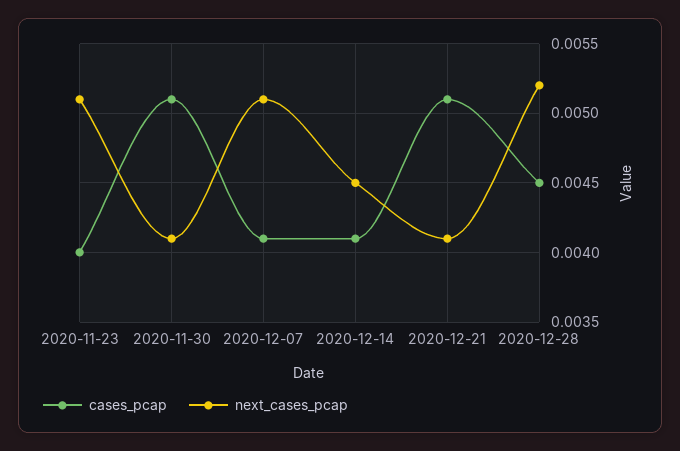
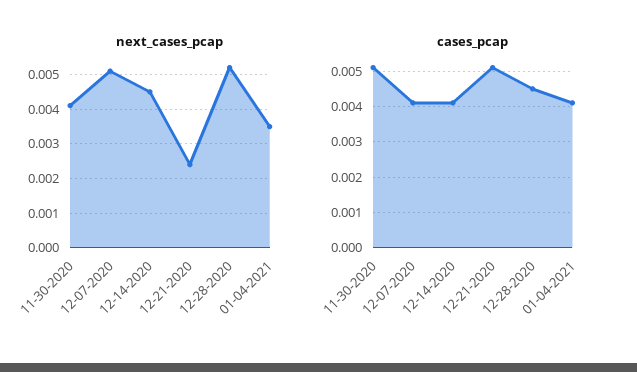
cases_pcap, 2020-11-23: 0.004 -> none
next_cases_pcap, 2020-11-23: 0.0051 -> none
next_cases_pcap, 2020-12-21: 0.0041 -> 0.0025
next_cases_pcap, 01-04-2021: none -> 0.0035
cases_pcap, 01-04-2021: none -> 0.004

